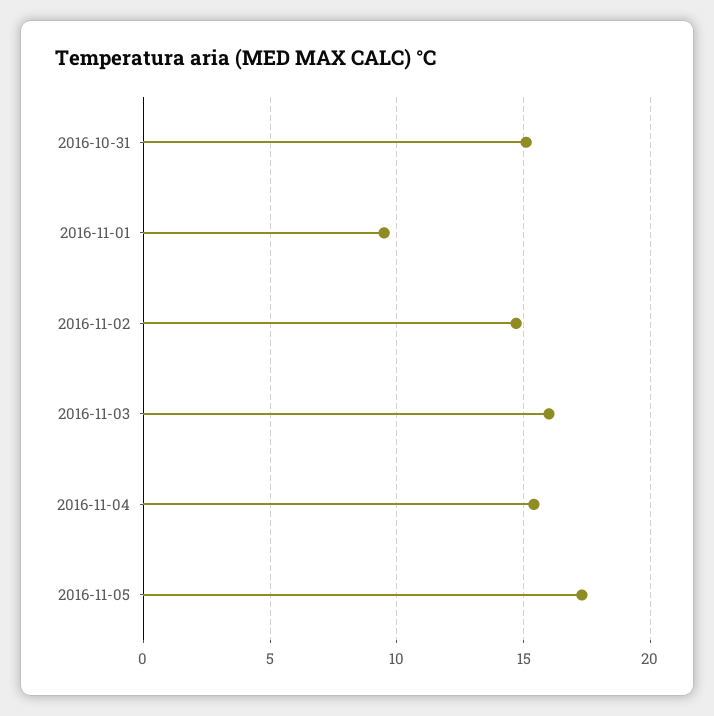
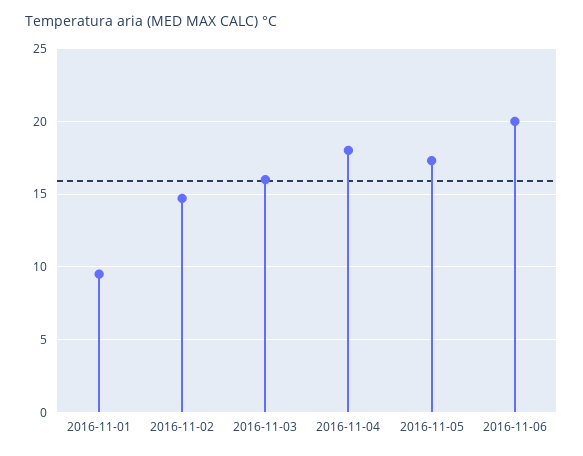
2016-10-31: 15 -> none
2016-11-04: 15.5 -> 18
2016-11-06: none -> 20

